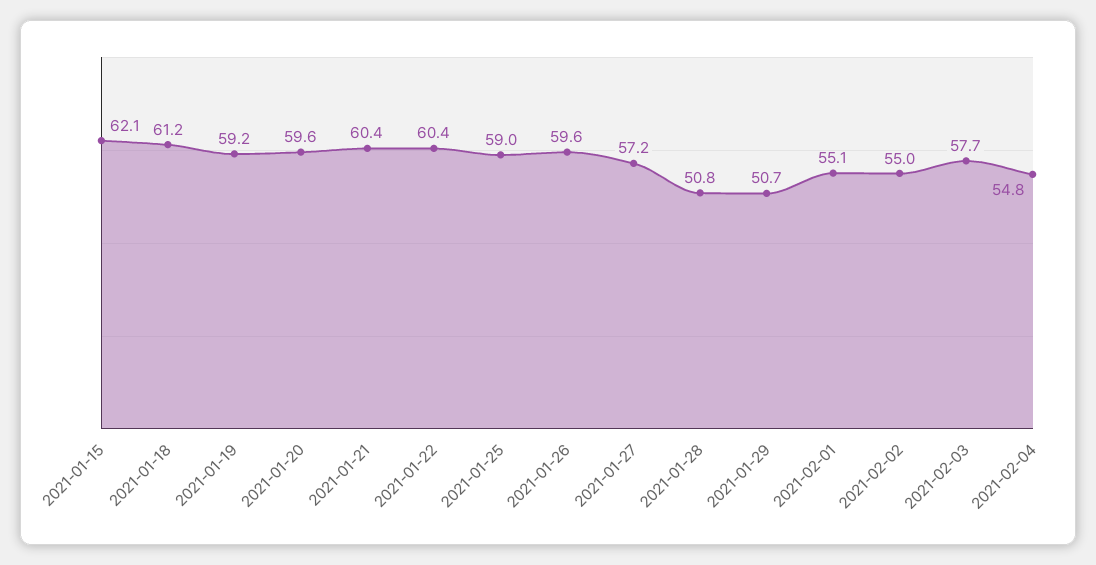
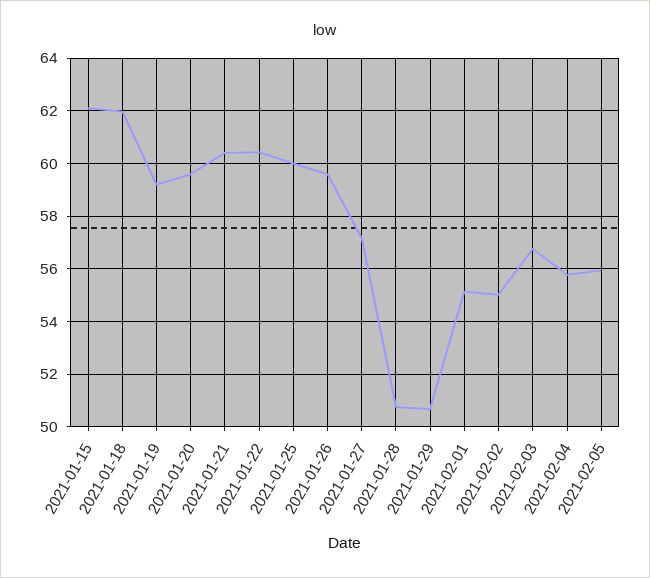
2021-01-18: 61.2 -> 62
2021-01-25: 59 -> 60
2021-02-03: 57.7 -> 56.75
2021-02-04: 54.8 -> 55.75
2021-02-05: none -> 56

